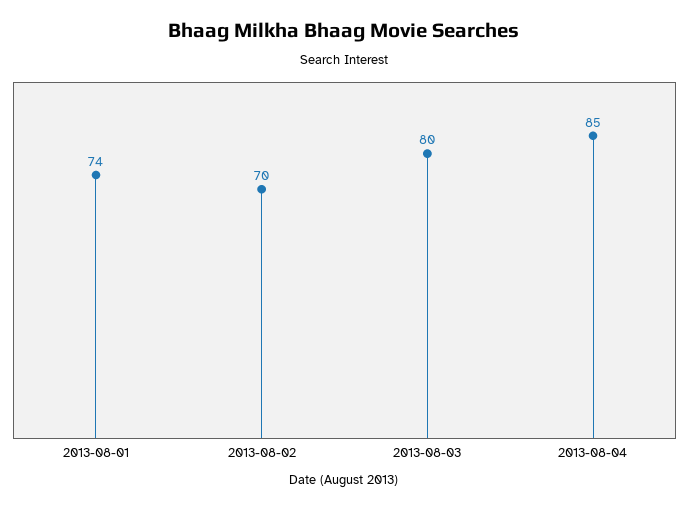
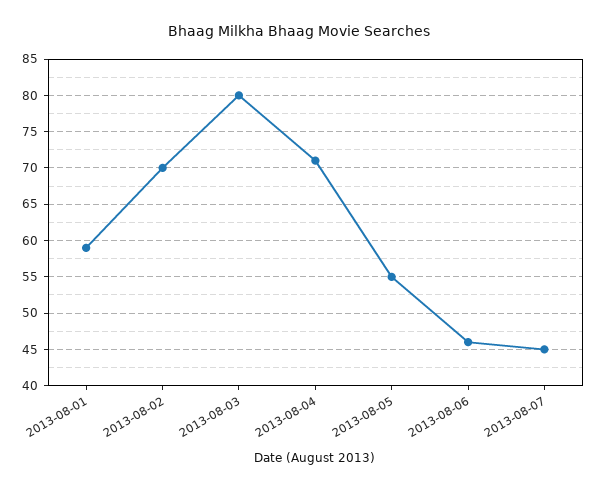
2013-08-01: 74 -> 59
2013-08-04: 85 -> 71
2013-08-05: none -> 55
2013-08-06: none -> 46
2013-08-07: none -> 45

